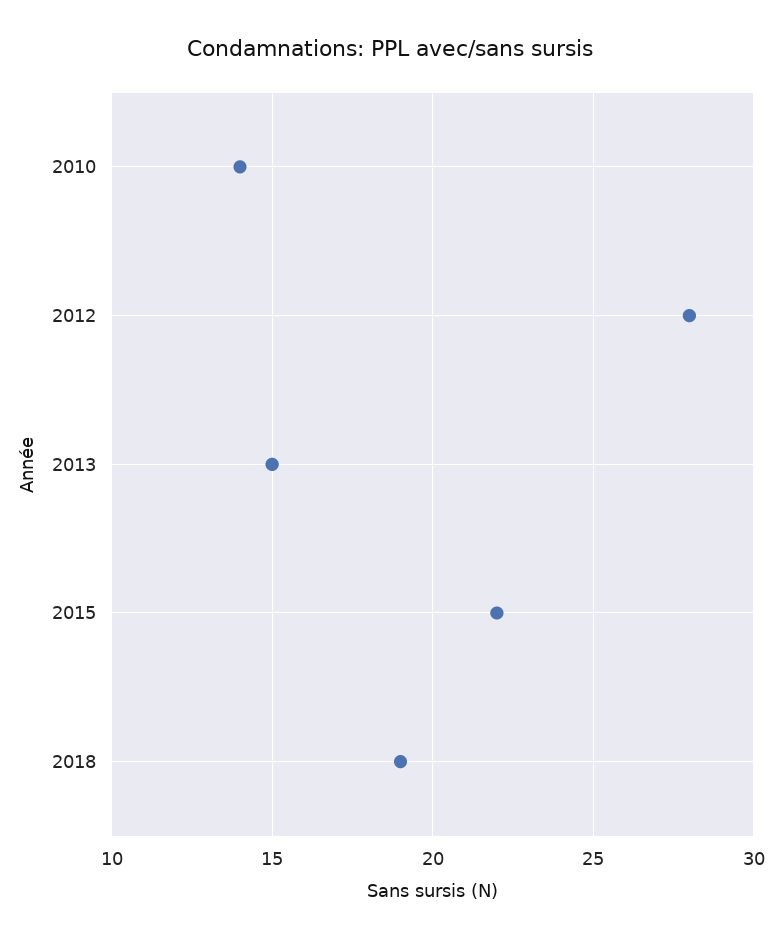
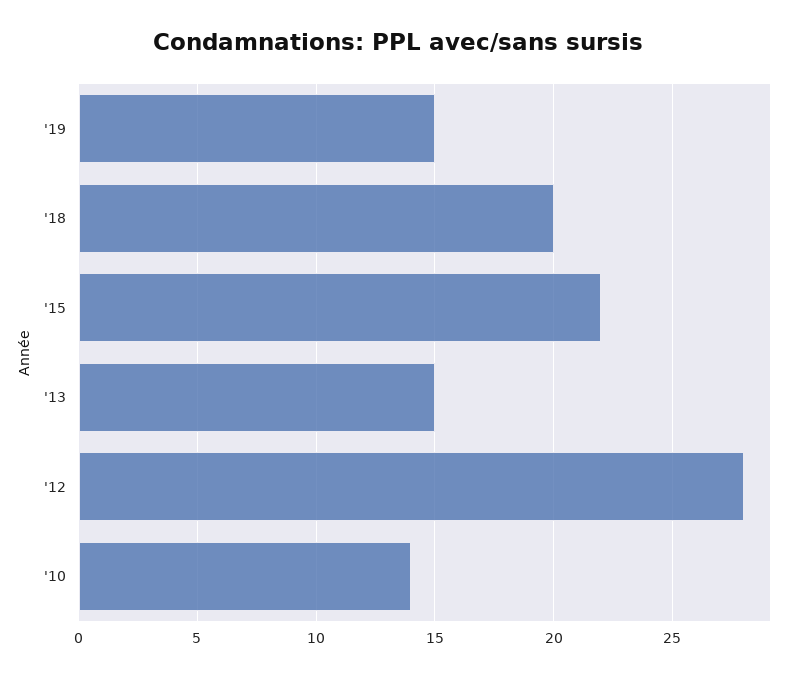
2018: 19 -> 20
'19: none -> 15

